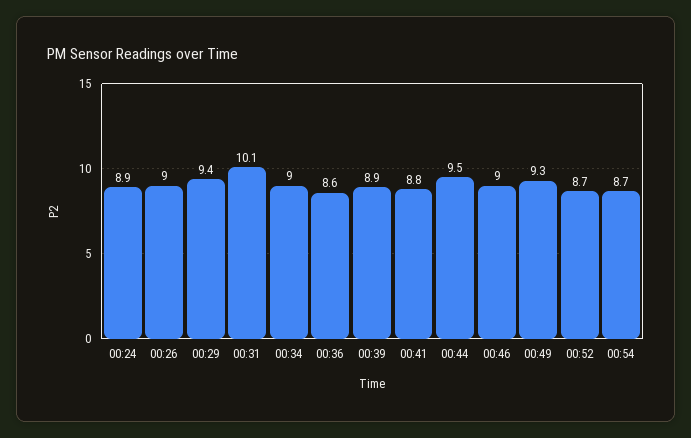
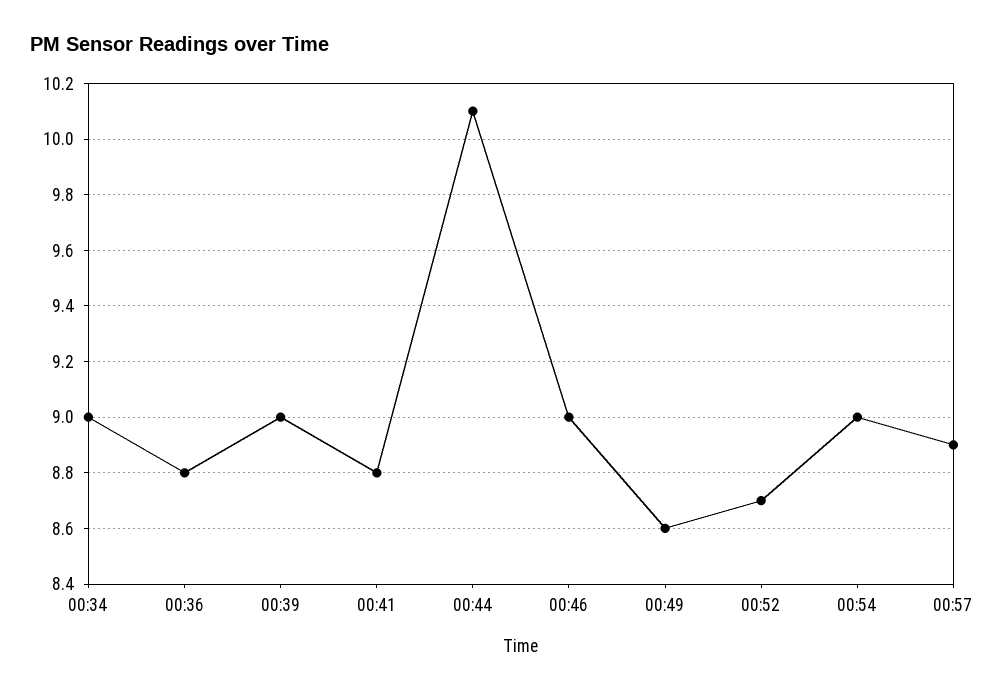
00:24: 8.9 -> none
00:26: 9 -> none
00:29: 9.4 -> none
00:31: 10.1 -> none
00:36: 8.6 -> 8.8
00:39: 8.9 -> 9
00:44: 9.5 -> 10.1
00:49: 9.3 -> 8.6
00:54: 8.7 -> 9
00:57: none -> 8.9

